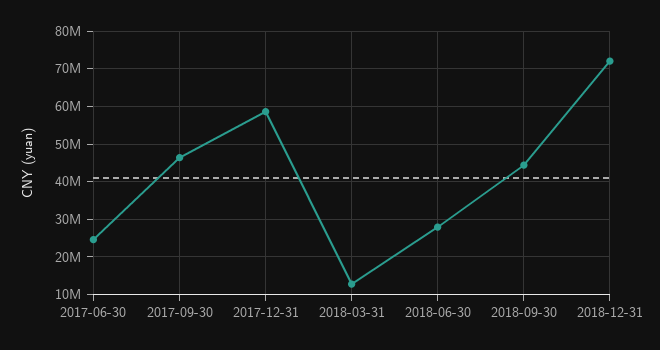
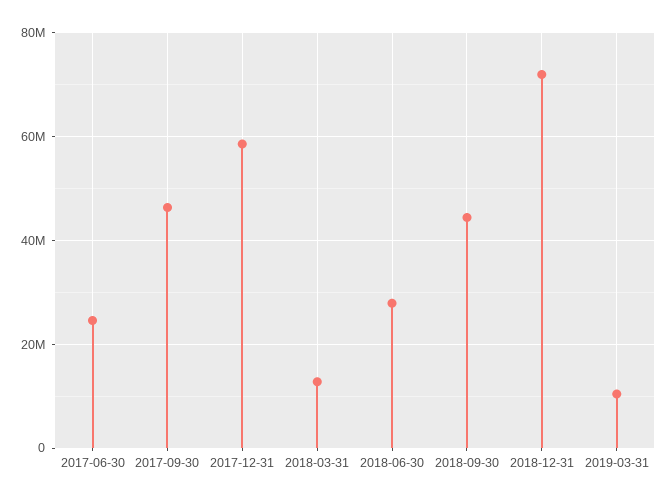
2019-03-31: none -> 10000000

